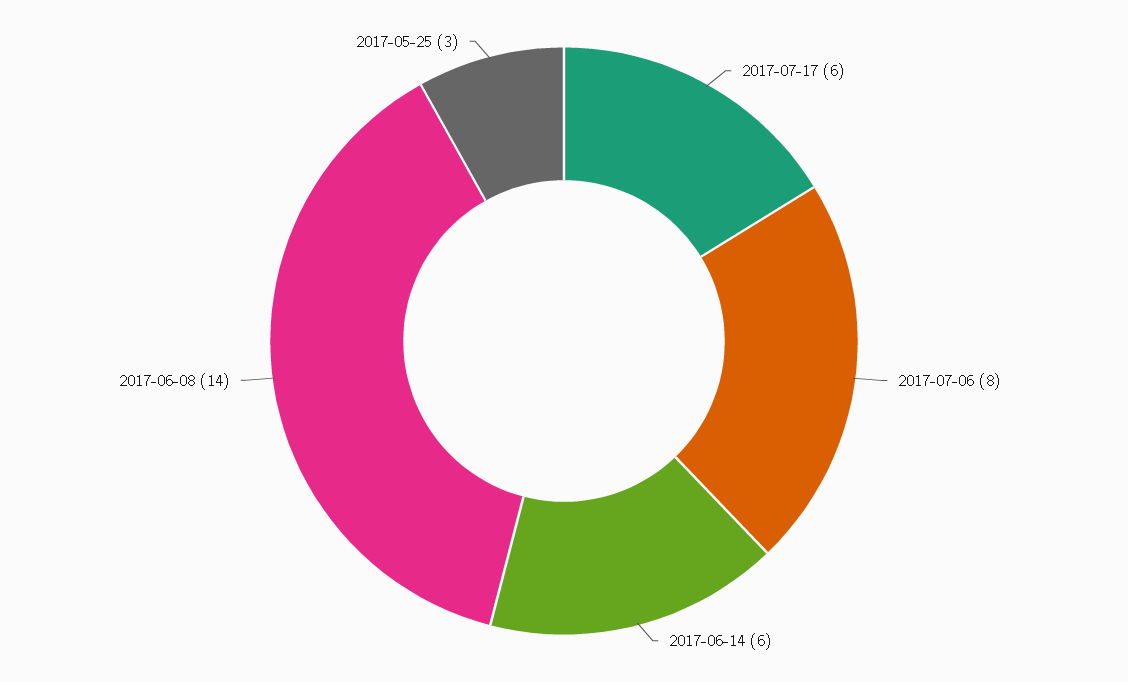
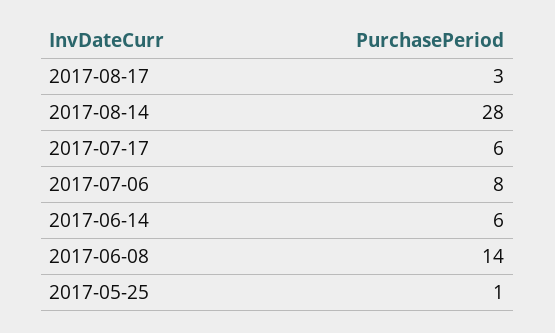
2017-05-25: 3 -> 1
2017-08-17: none -> 3
2017-08-14: none -> 28

